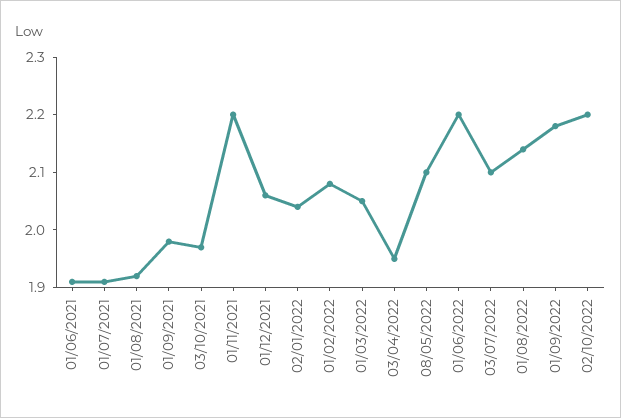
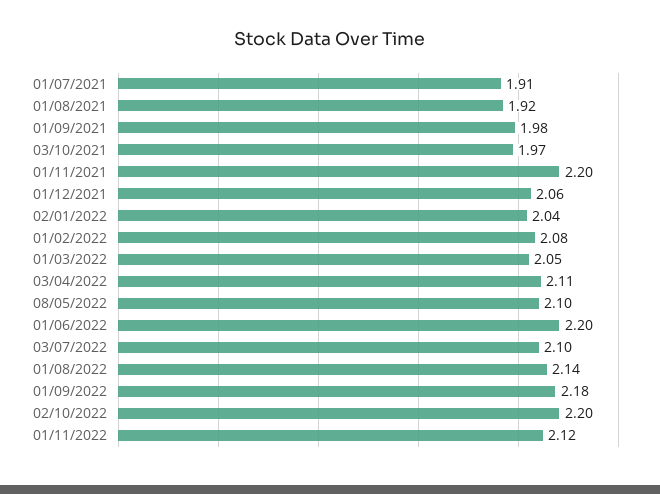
01/06/2021: 1.9 -> none
03/04/2022: 1.95 -> 2.11
01/11/2022: none -> 2.12

